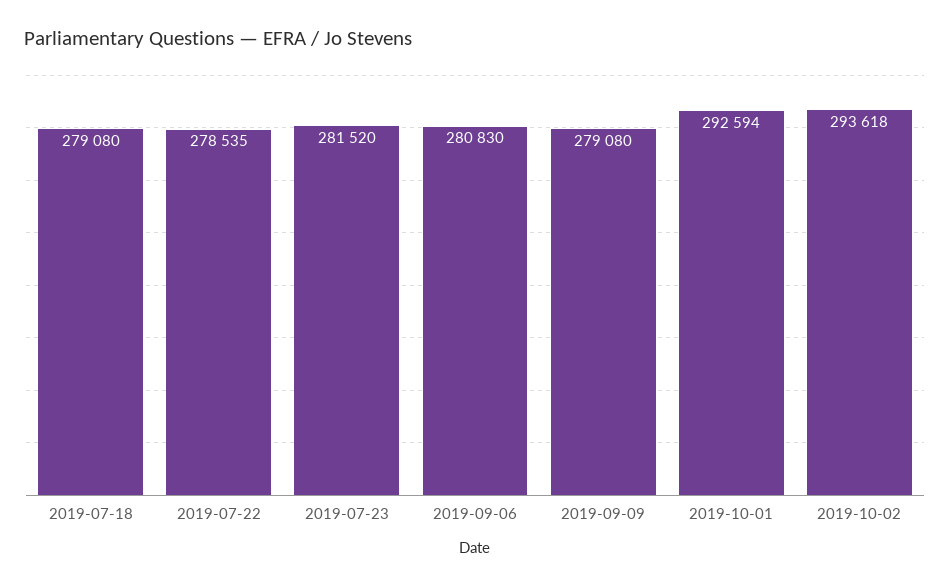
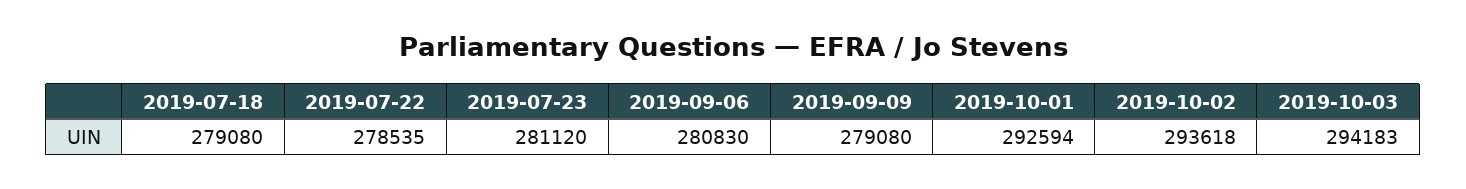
2019-07-23: 281520 -> 281120
2019-10-03: none -> 294183

